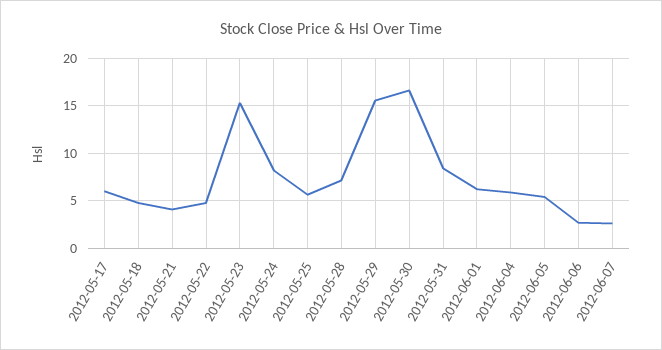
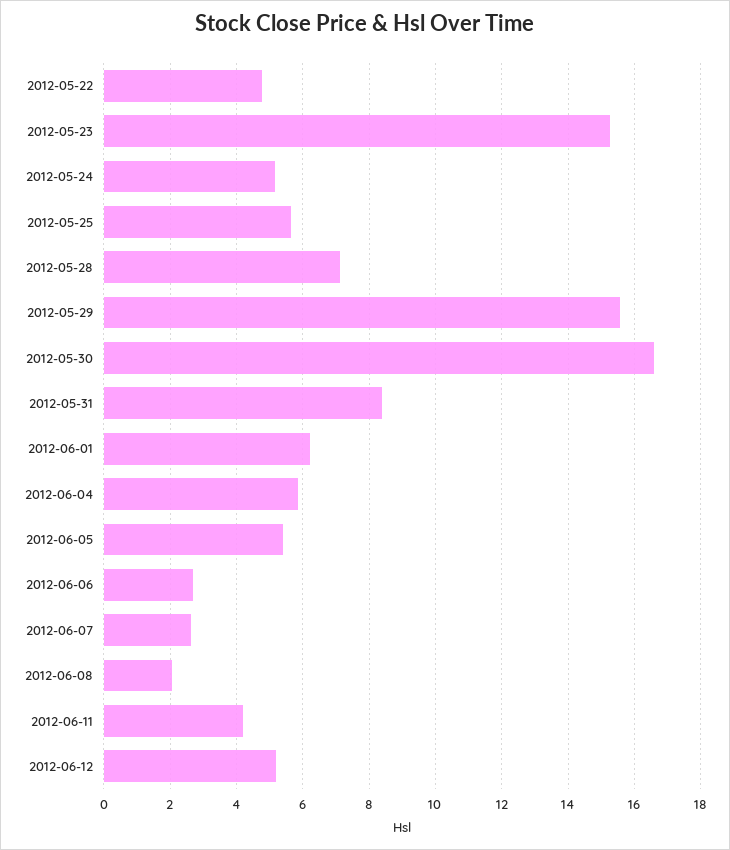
2012-05-17: 6 -> none
2012-05-18: 5 -> none
2012-05-21: 4 -> none
2012-05-24: 8 -> 5.2
2012-06-08: none -> 2
2012-06-11: none -> 4.2
2012-06-12: none -> 5.2

